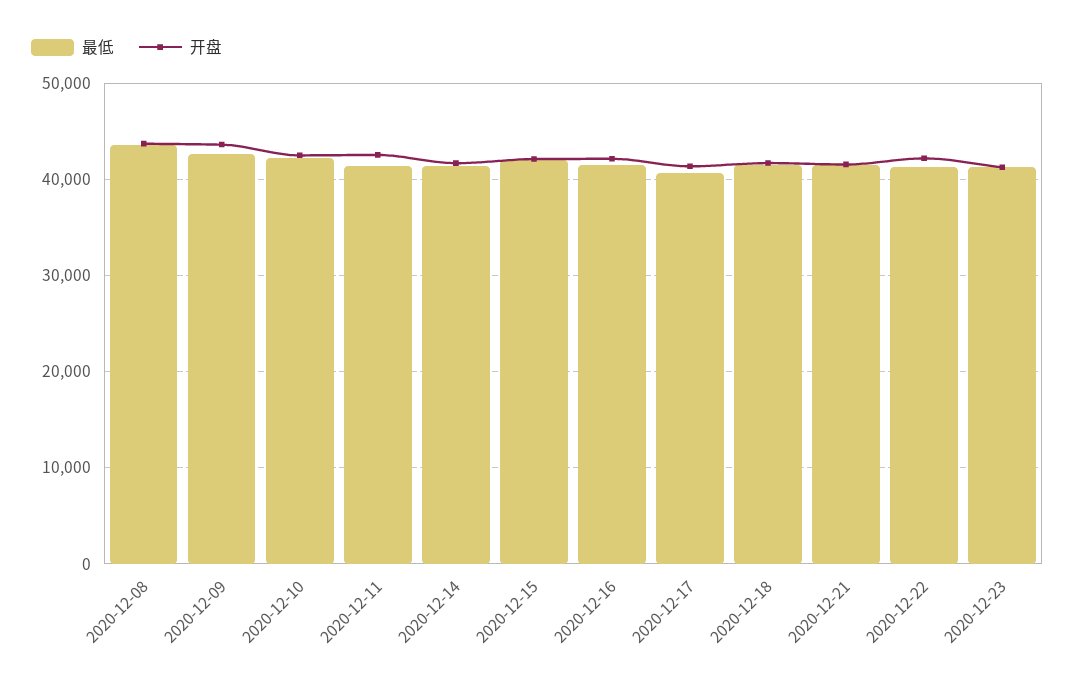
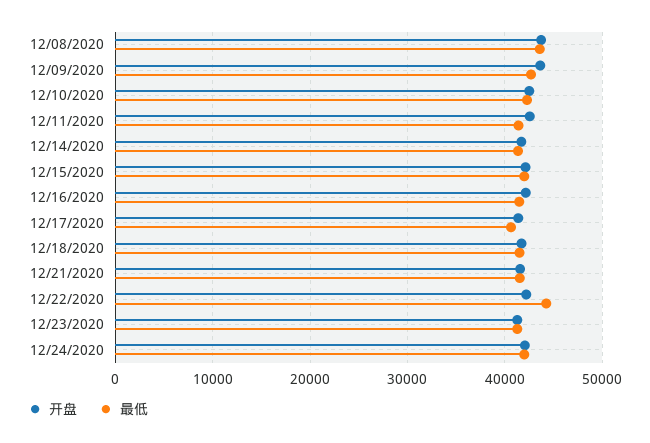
最低, 2020-12-22: 41000 -> 44000
开盘, 12/24/2020: none -> 42000
最低, 12/24/2020: none -> 42000

